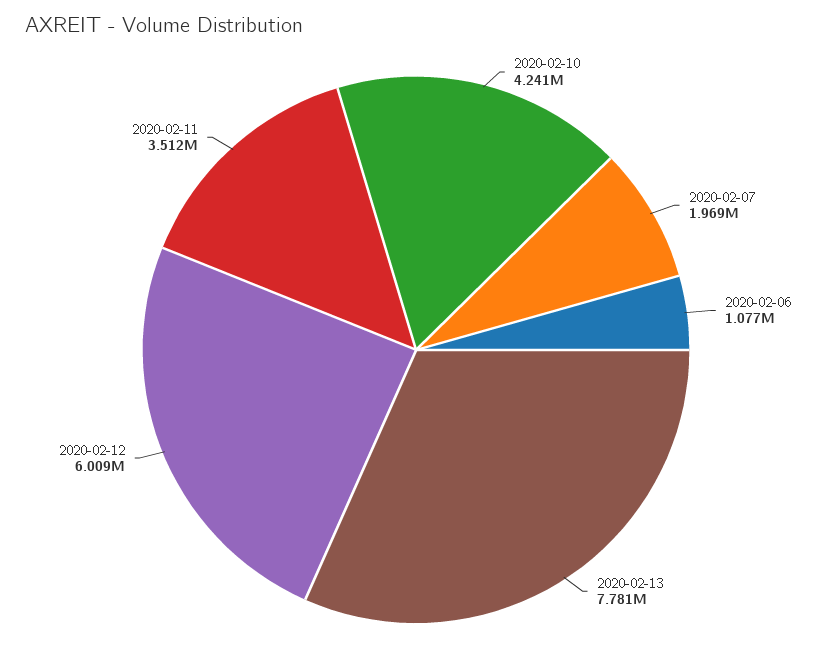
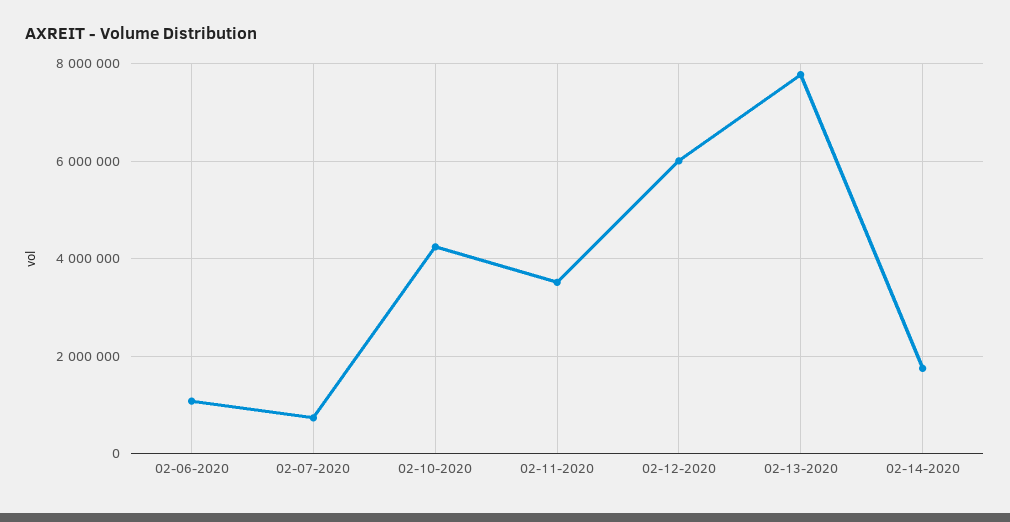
2020-02-07: 1969000 -> 800000
02-14-2020: none -> 1800000

